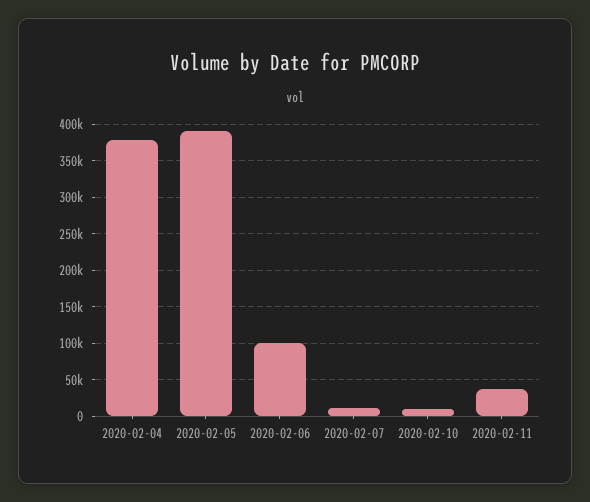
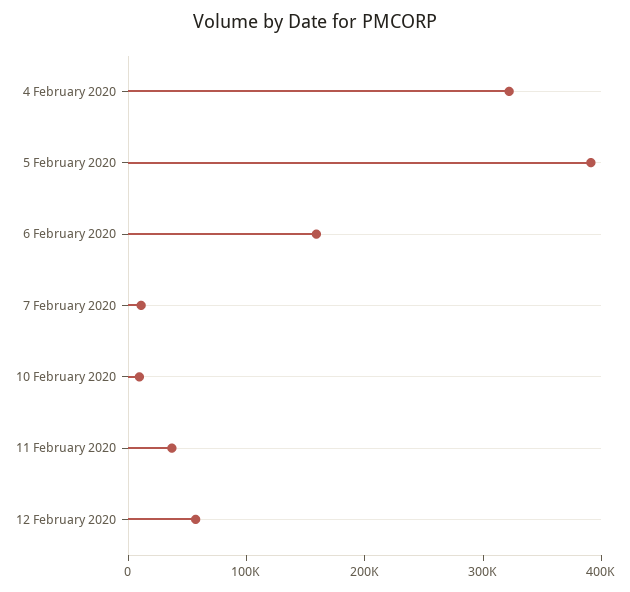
2020-02-04: 380000 -> 320000
2020-02-06: 100000 -> 160000
12 February 2020: none -> 60000

